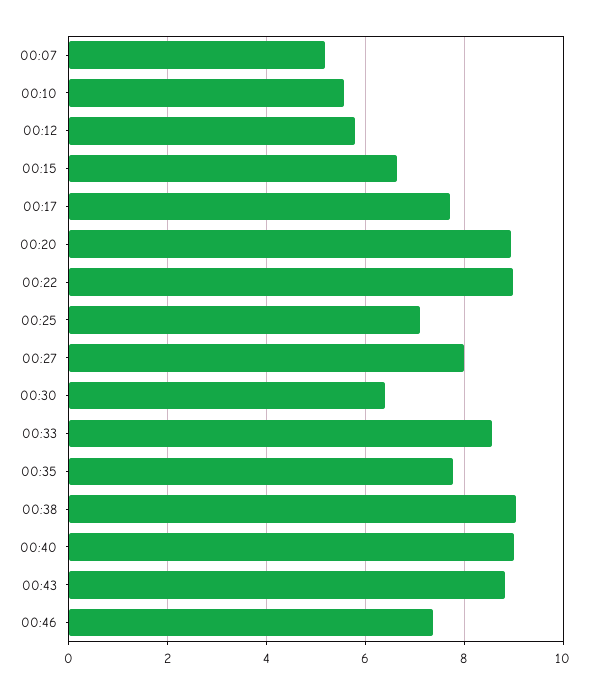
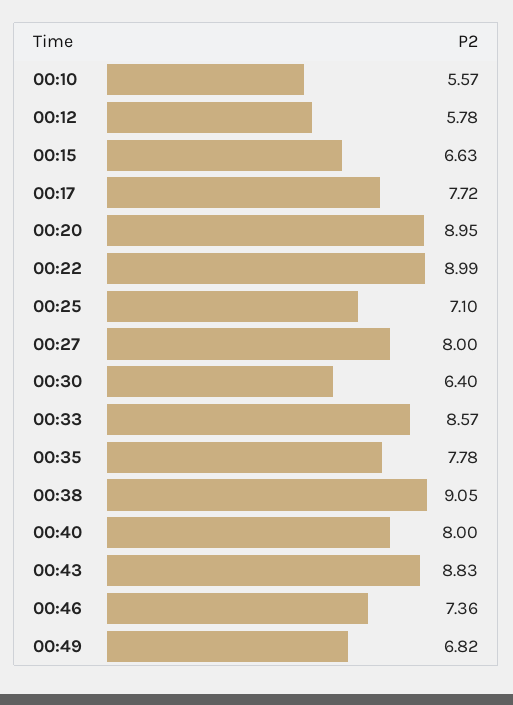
00:07: 5.2 -> none
00:40: 9 -> 8
00:49: none -> 6.82

